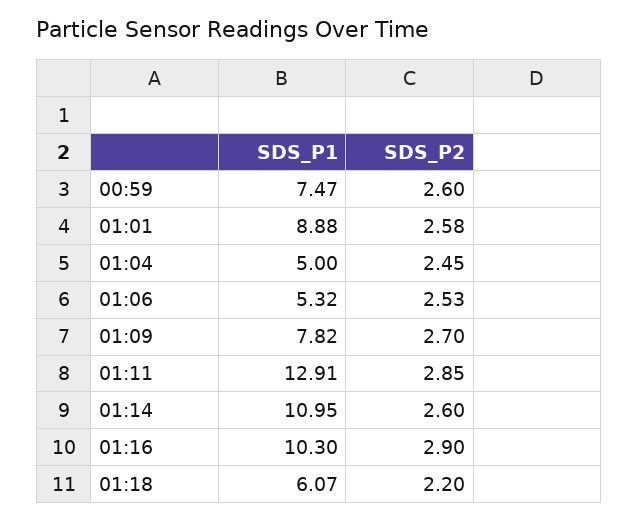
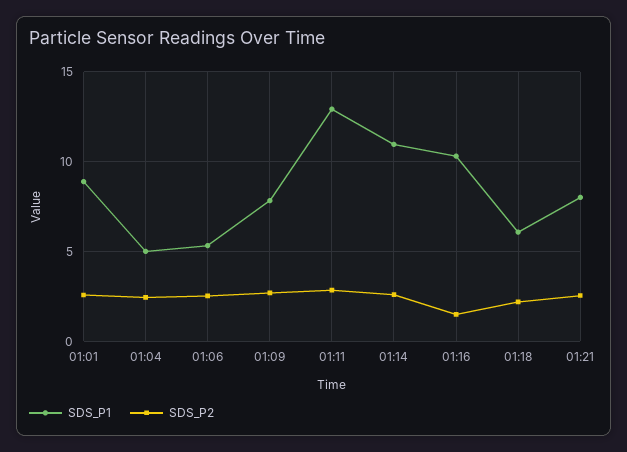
SDS_P1, 00:59: 7.47 -> none
SDS_P2, 00:59: 2.6 -> none
SDS_P2, 01:16: 2.9 -> 1.5
SDS_P1, 01:21: none -> 8
SDS_P2, 01:21: none -> 2.5

